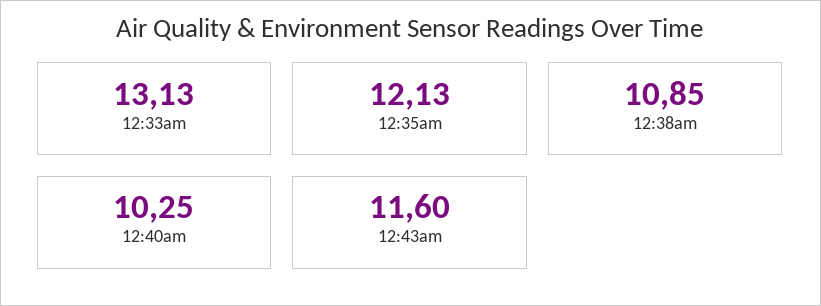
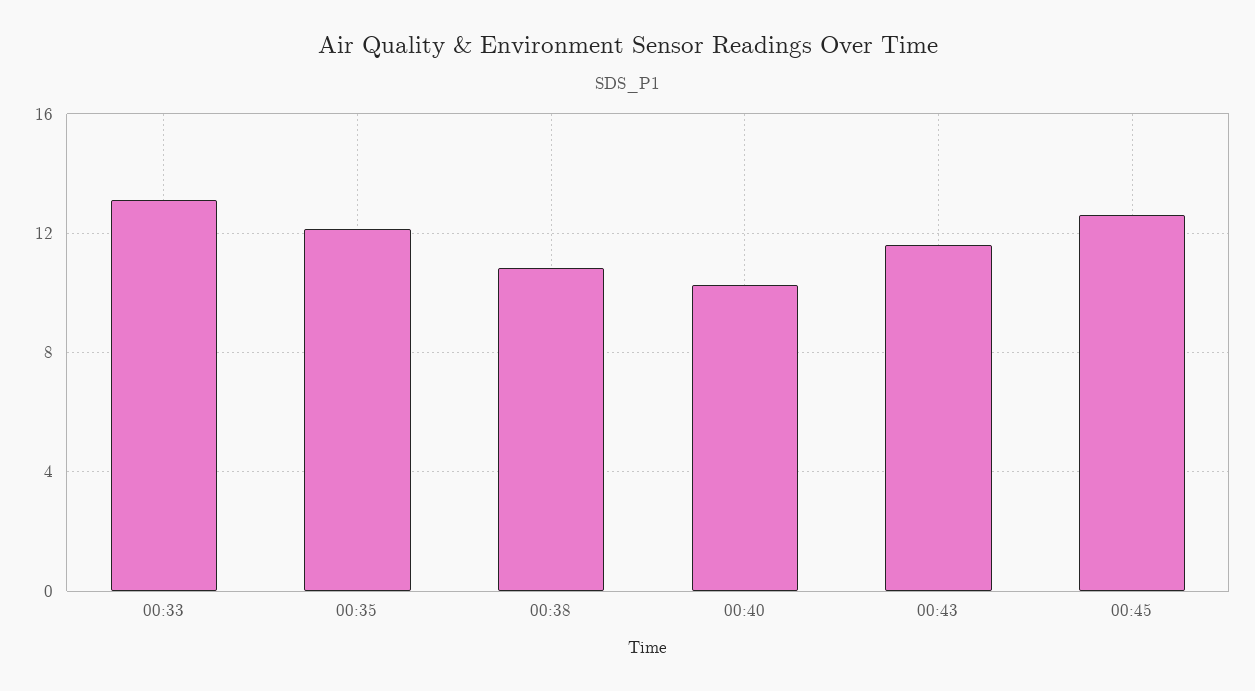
00:45: none -> 12.5

